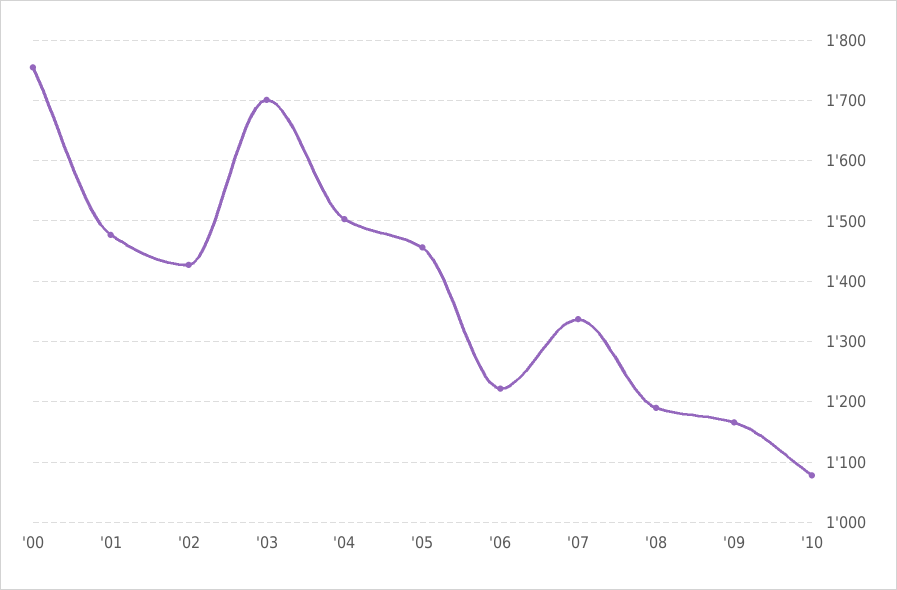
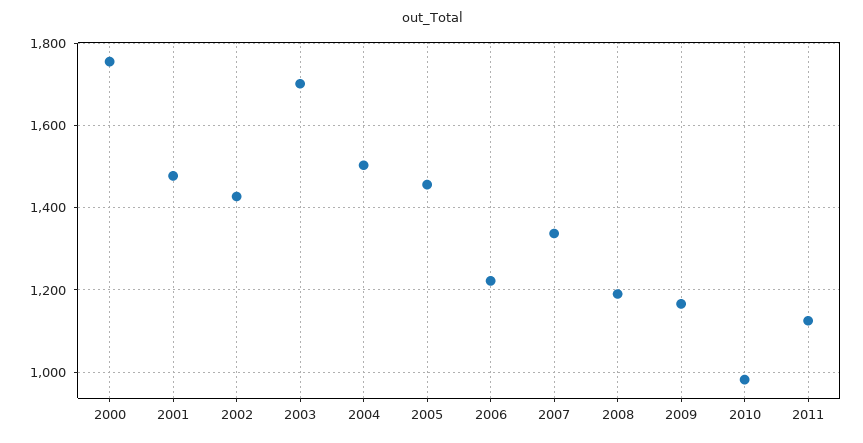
'10: 1080 -> 980
2011: none -> 1120

